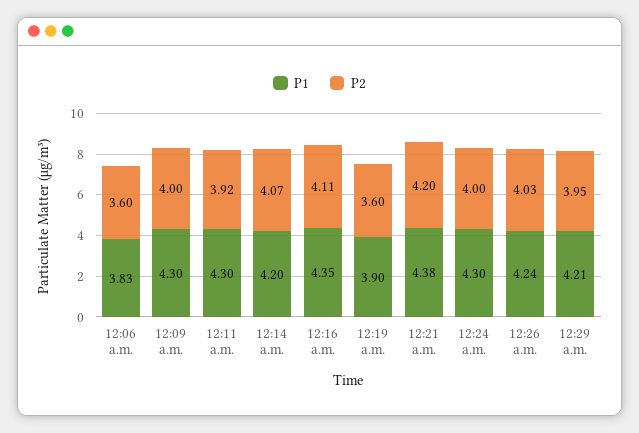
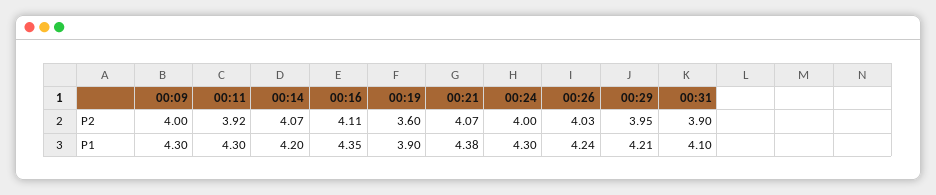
P1, 12:06 a.m.: 3.83 -> none
P2, 12:06 a.m.: 3.6 -> none
P2, 12:21 a.m.: 4.2 -> 4.07
P2, 00:31: none -> 3.9
P1, 00:31: none -> 4.1

